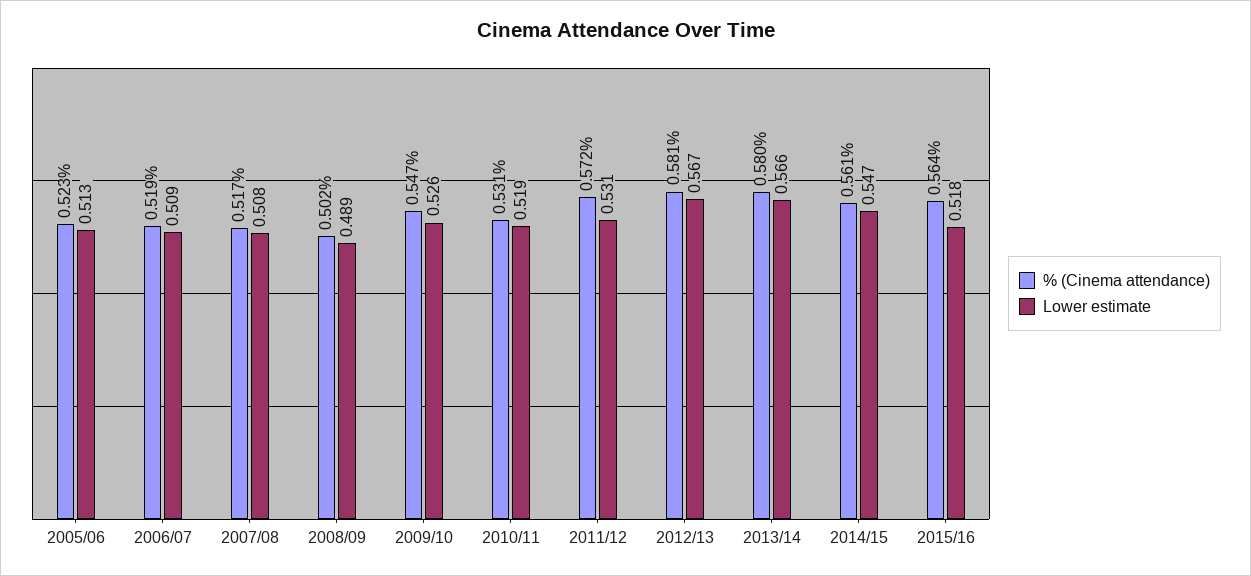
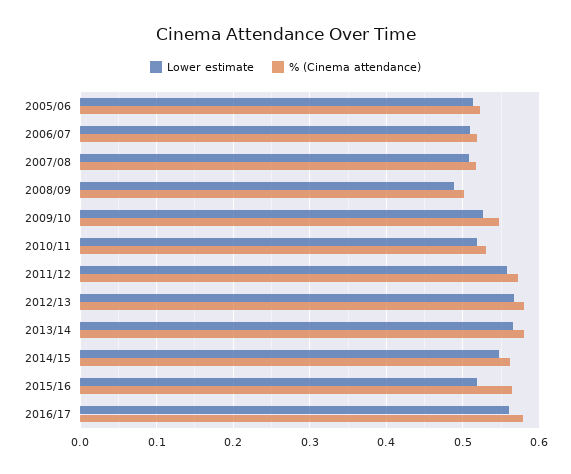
Lower estimate, 2011/12: 0.531 -> 0.56
Lower estimate, 2016/17: none -> 0.56
% (Cinema attendance), 2016/17: none -> 0.58

